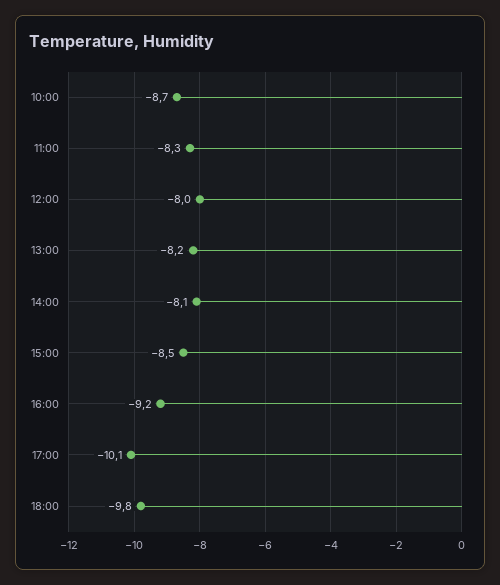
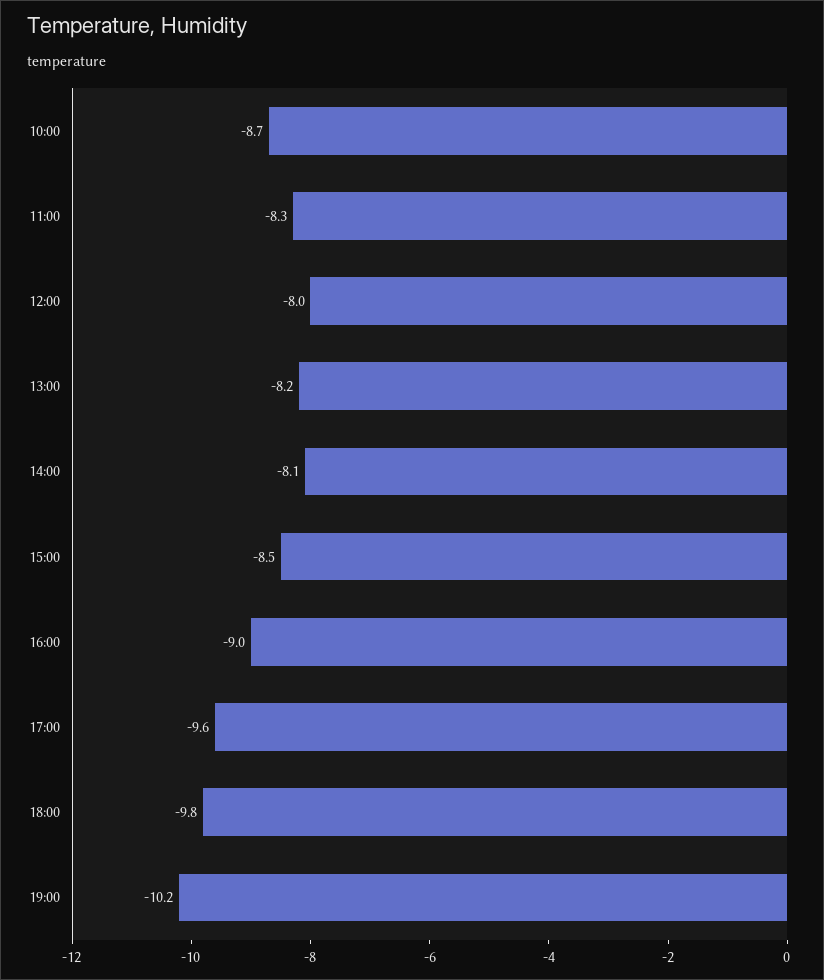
16:00: -9.2 -> -9
17:00: -10.1 -> -9.6
19:00: none -> -10.2

